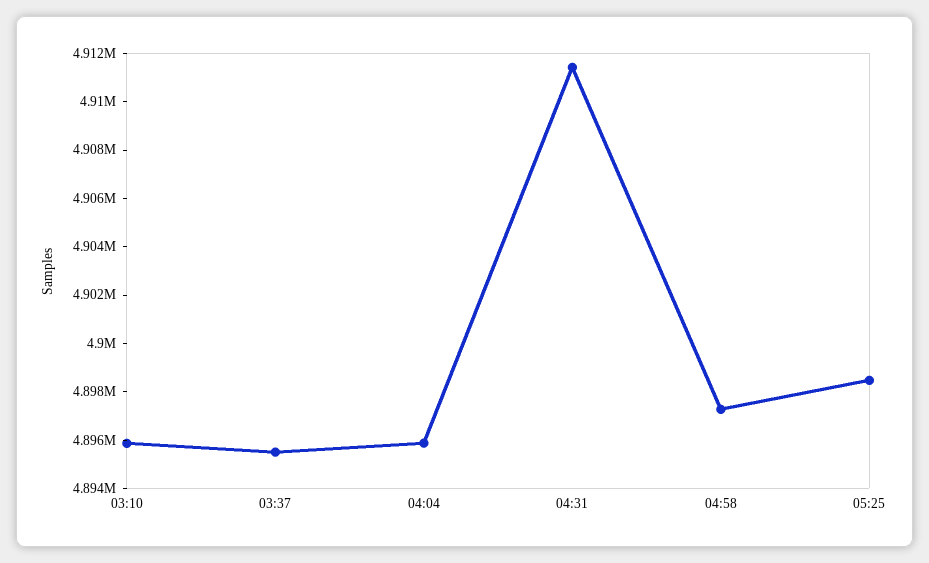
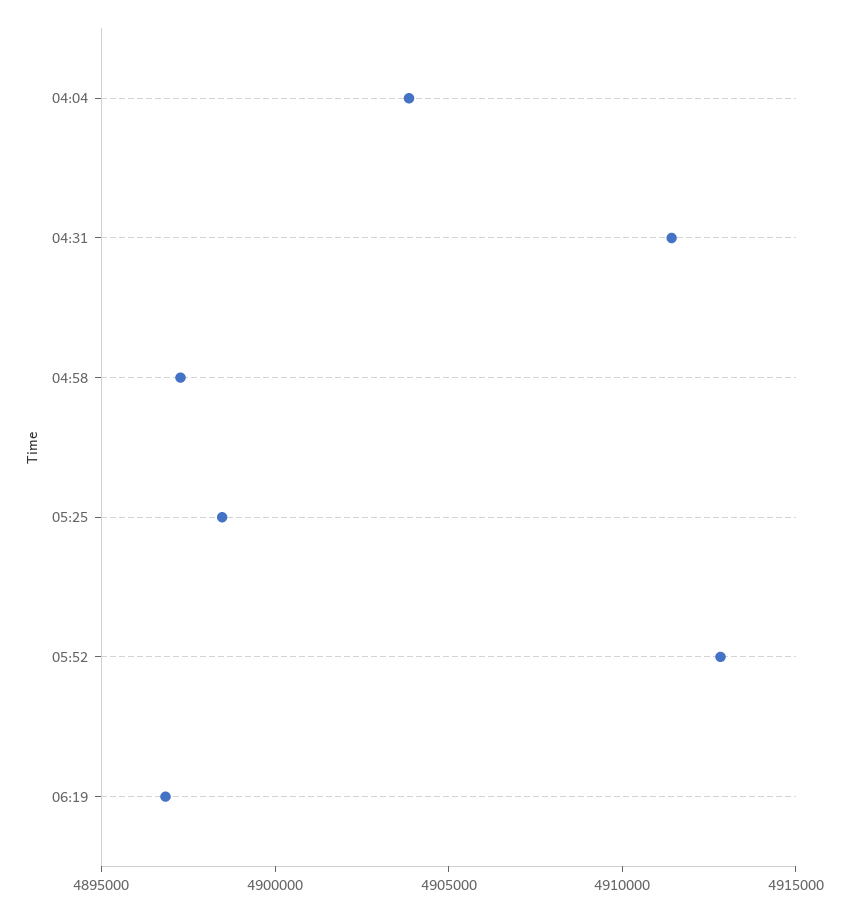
03:10: 4896000 -> none
03:37: 4895500 -> none
04:04: 4896000 -> 4904000
05:52: none -> 4913000
06:19: none -> 4897000

